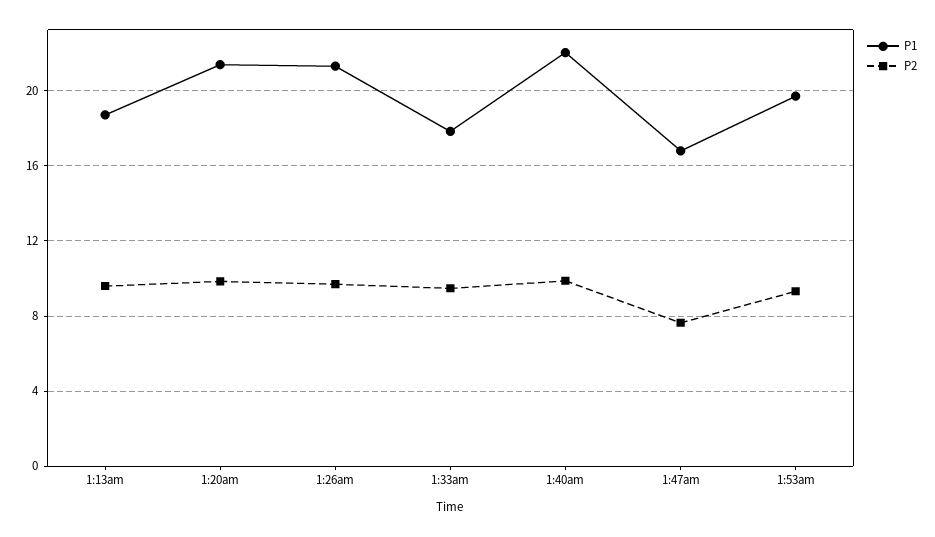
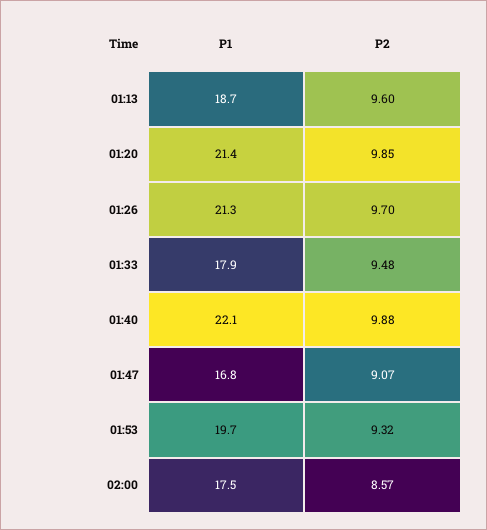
P2, 1:47am: 7.5 -> 9.07
P1, 02:00: none -> 17.5
P2, 02:00: none -> 8.57

